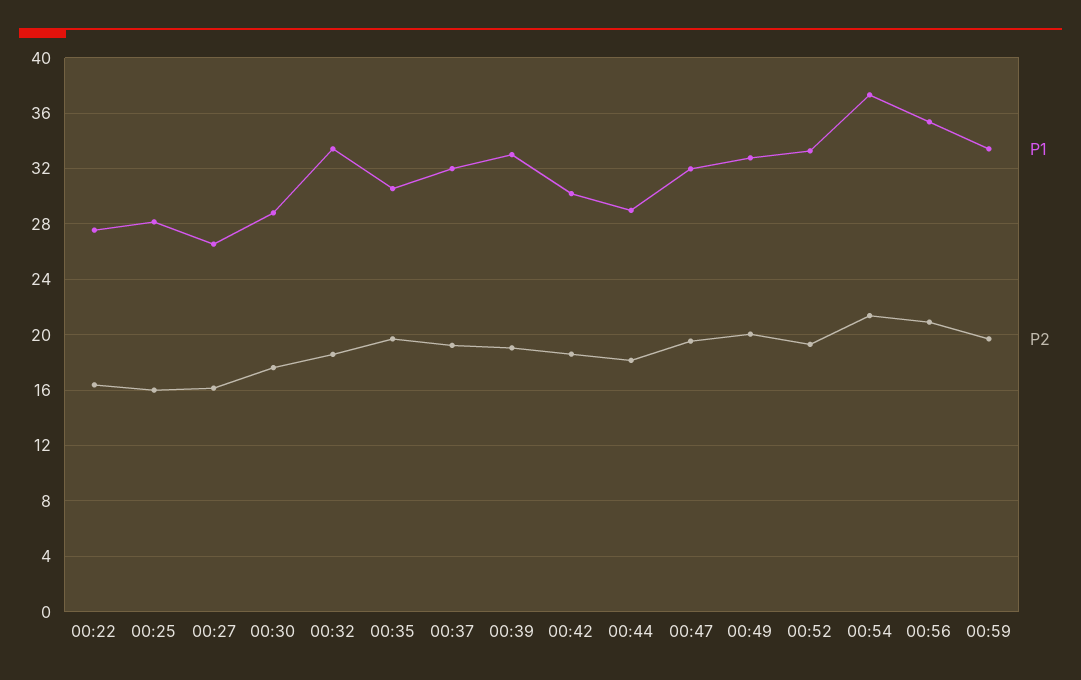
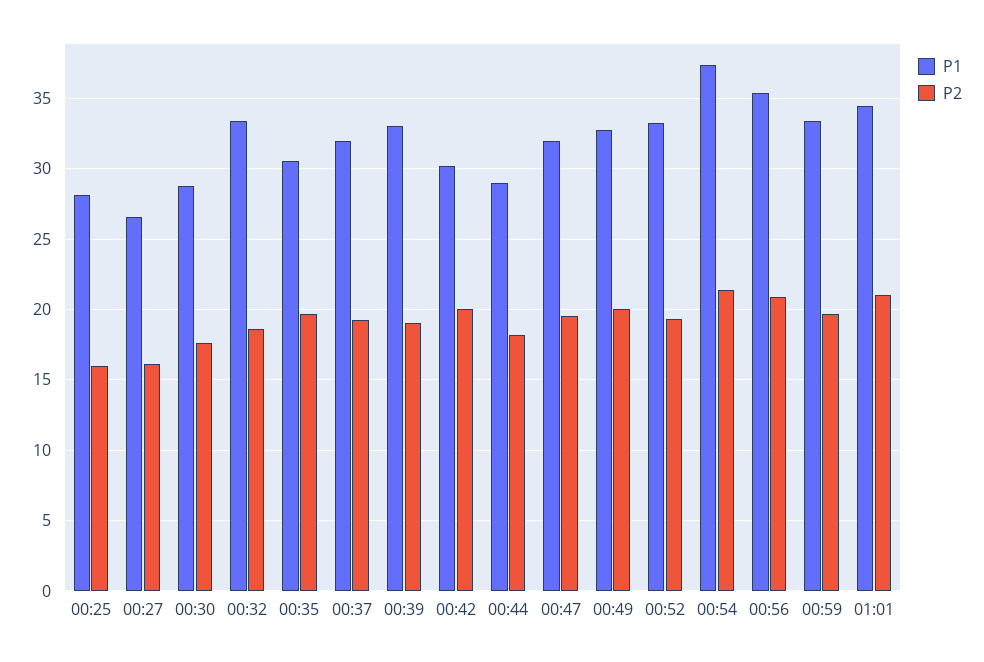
P1, 00:22: 27.5 -> none
P2, 00:22: 16.5 -> none
P2, 00:42: 18.5 -> 20
P1, 01:01: none -> 34.5
P2, 01:01: none -> 21

